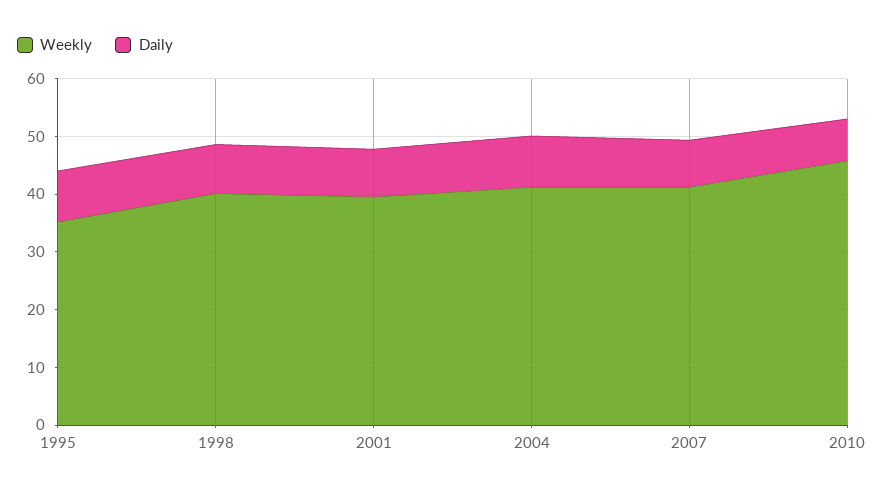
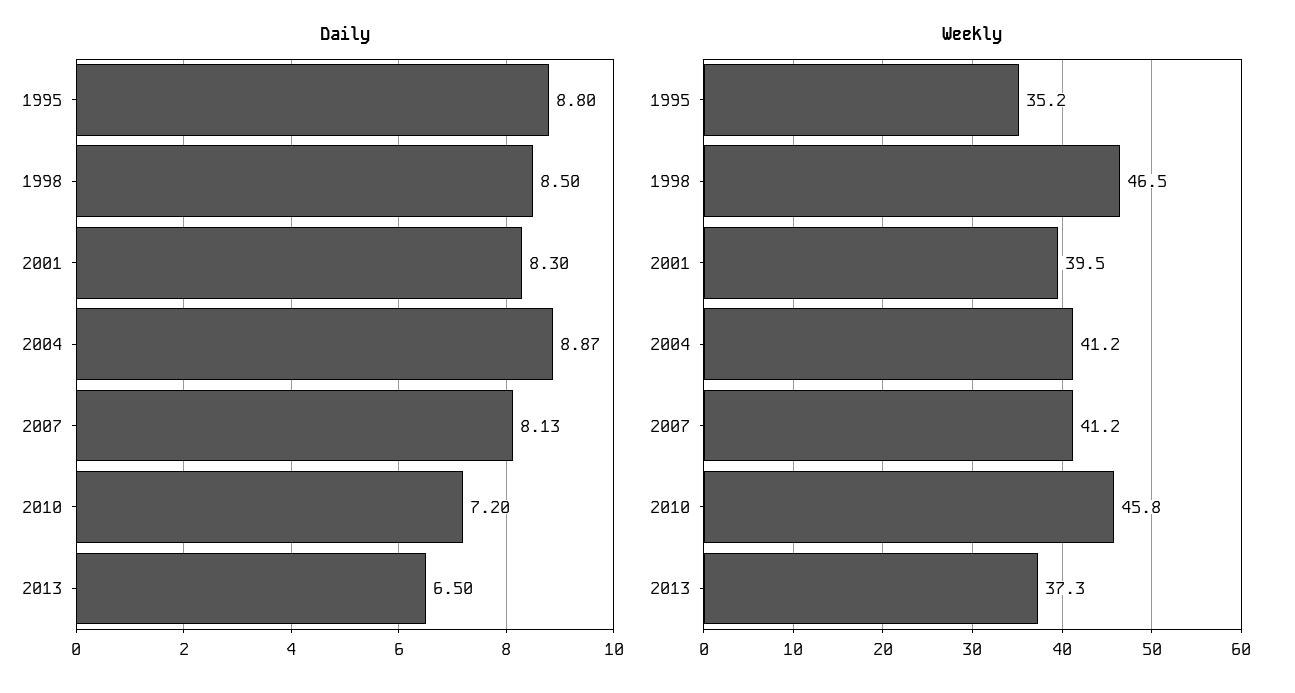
Weekly, 1998: 40 -> 46.5
Daily, 2013: none -> 6.5
Weekly, 2013: none -> 37.3

